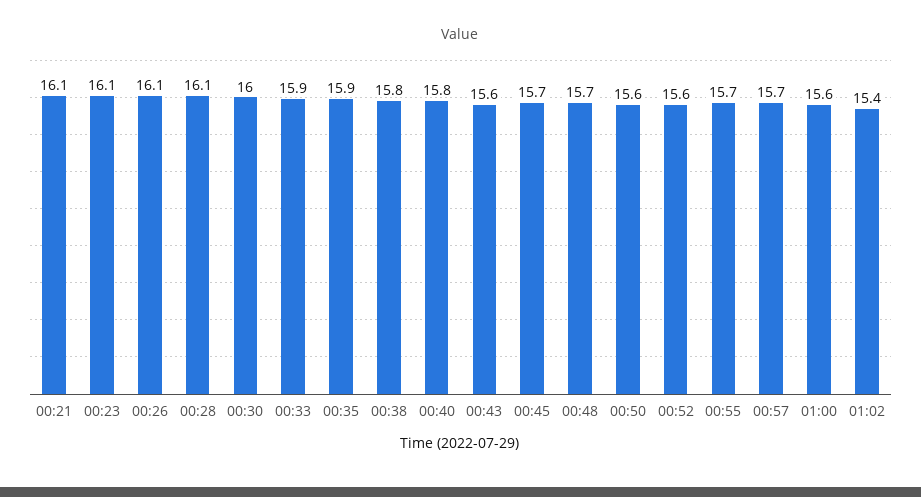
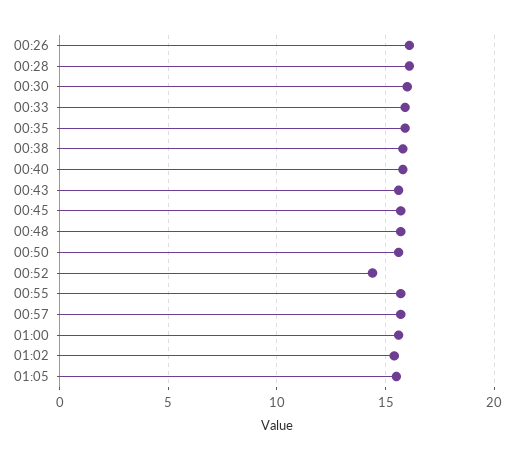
00:21: 16.1 -> none
00:23: 16.1 -> none
00:52: 15.6 -> 14.5
01:05: none -> 15.5

